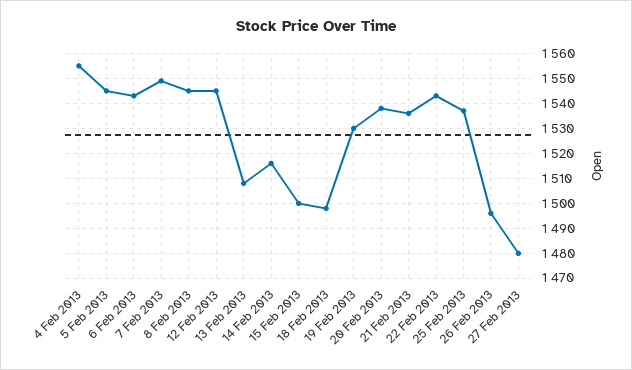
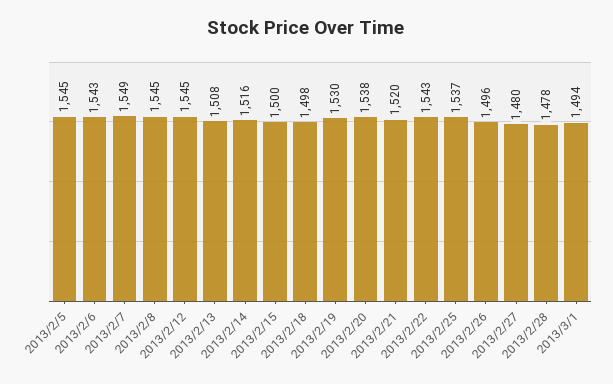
4 Feb 2013: 1555 -> none
21 Feb 2013: 1535 -> 1520
2013/2/28: none -> 1478
2013/3/1: none -> 1494

